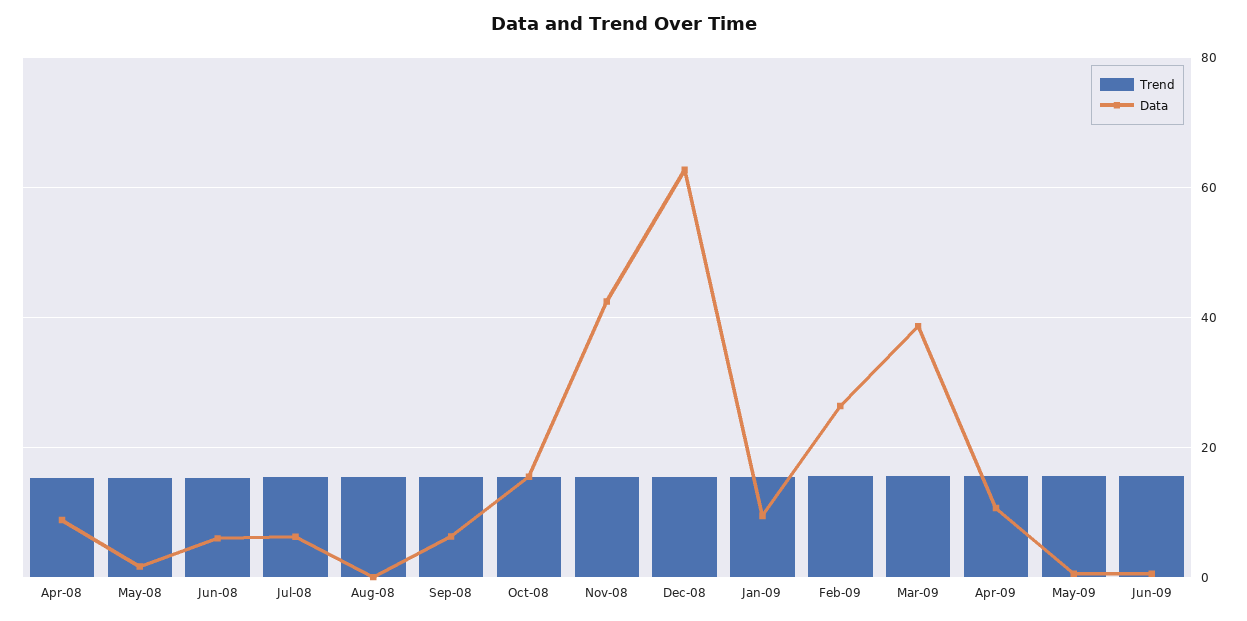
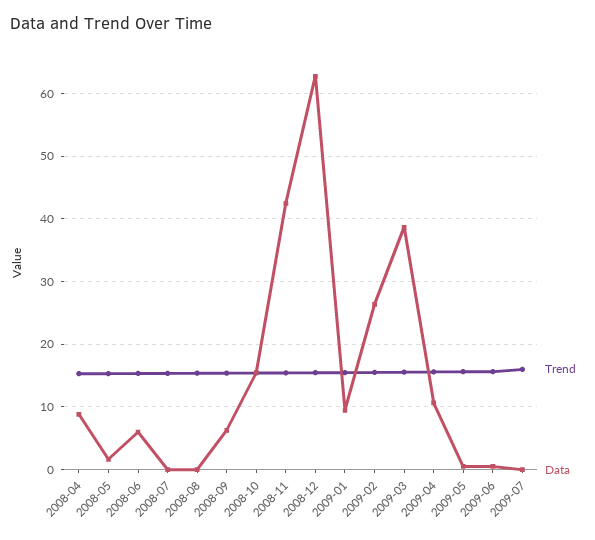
Data, Jul-08: 6 -> 0
Trend, 2009-07: none -> 16
Data, 2009-07: none -> 0

